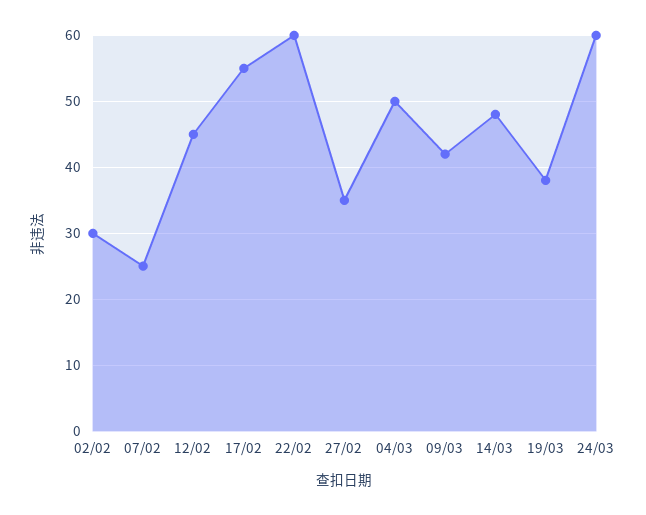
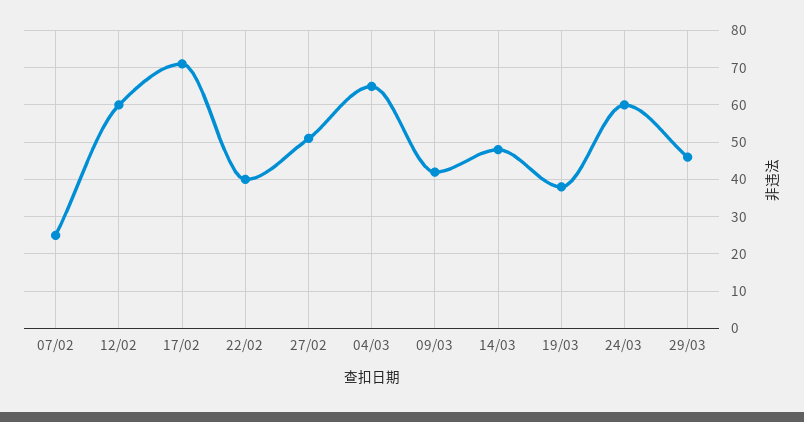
02/02: 30 -> none
12/02: 45 -> 60
17/02: 55 -> 70
22/02: 60 -> 40
27/02: 35 -> 50
04/03: 50 -> 65
29/03: none -> 45

